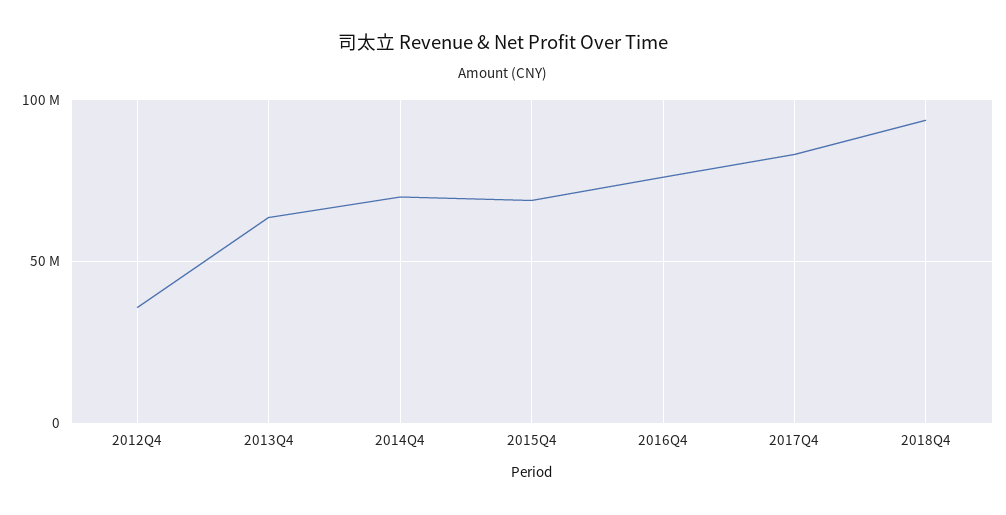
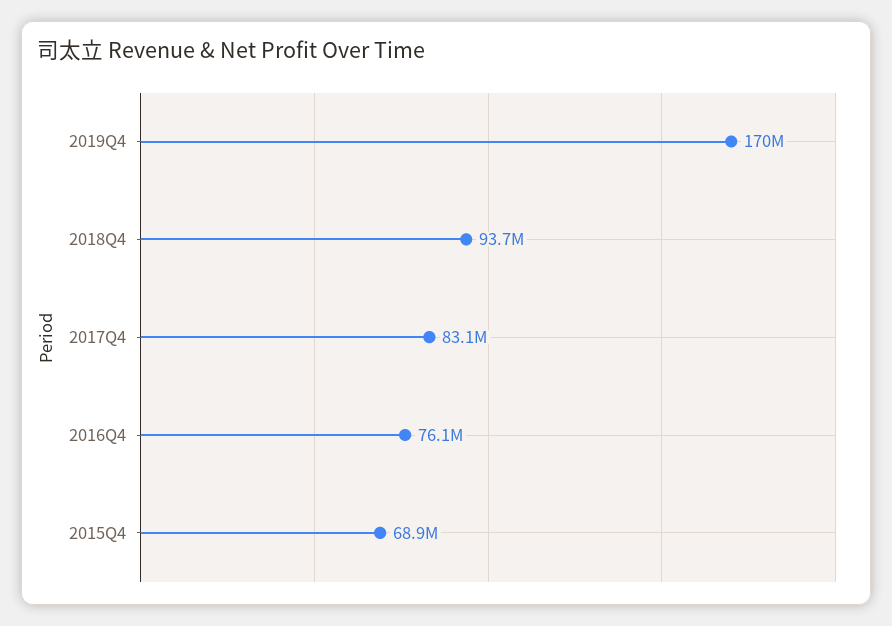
2012Q4: 35000000 -> none
2013Q4: 65000000 -> none
2014Q4: 70000000 -> none
2019Q4: none -> 170000000

